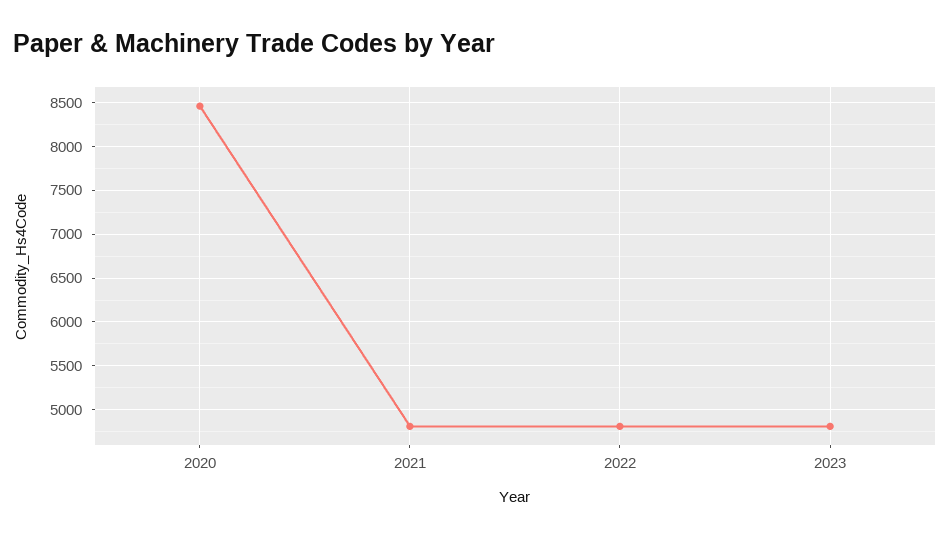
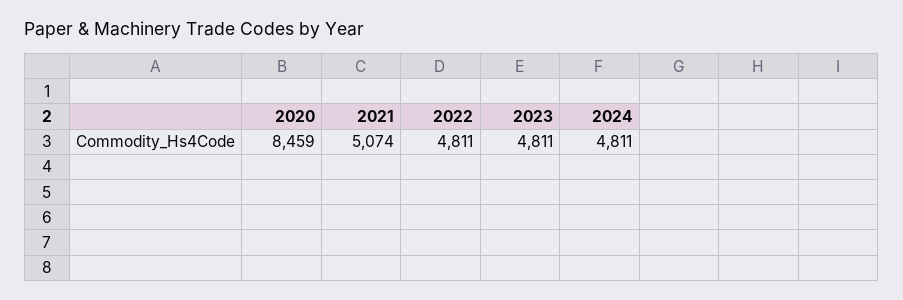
2021: 4800 -> 5074
2024: none -> 4811

